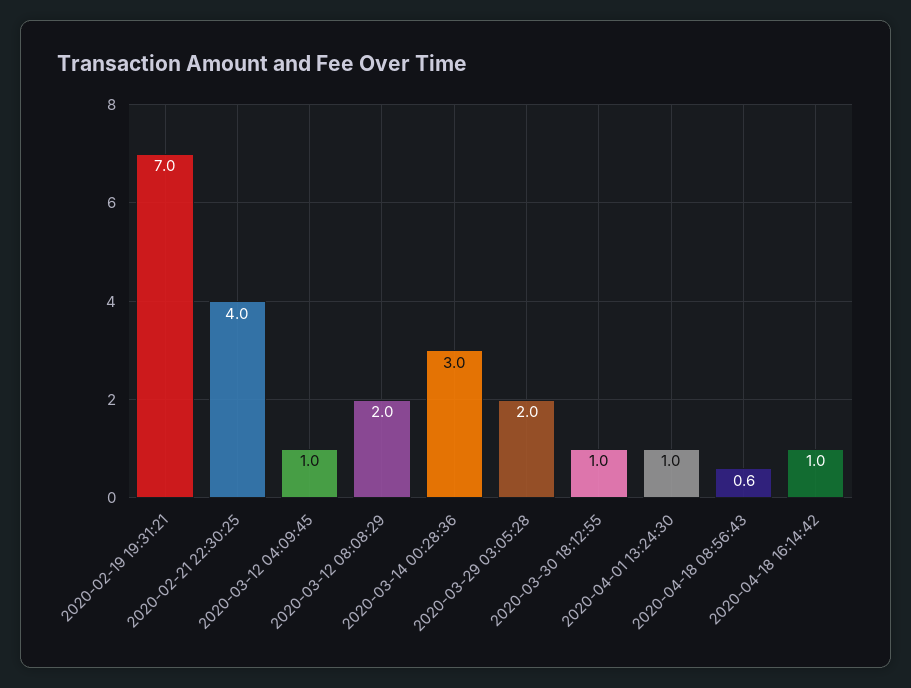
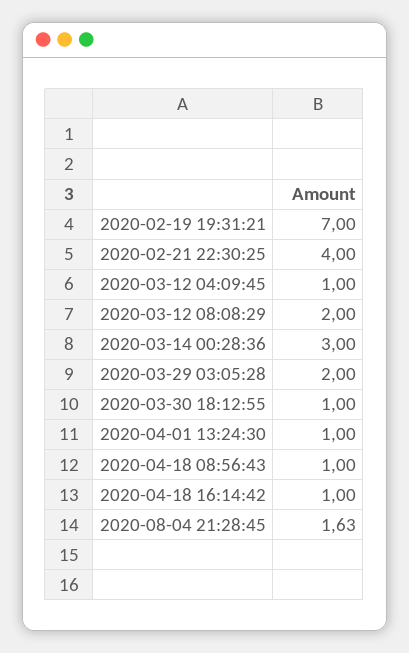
2020-04-18 08:56:43: 0.6 -> 1
2020-08-04 21:28:45: none -> 1.63

